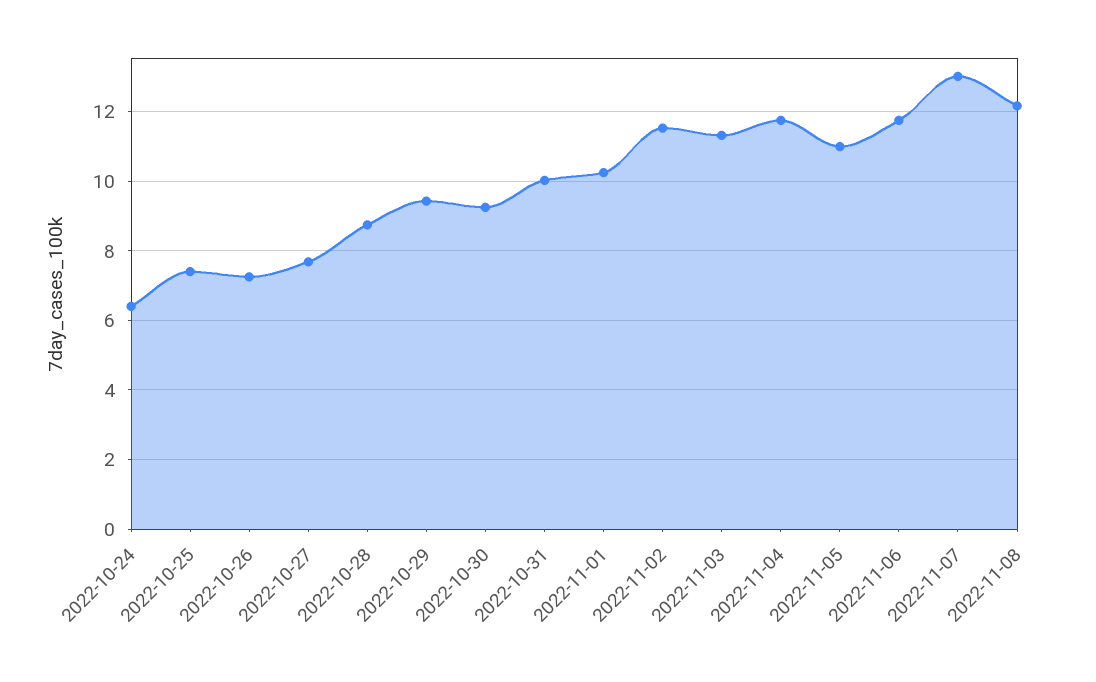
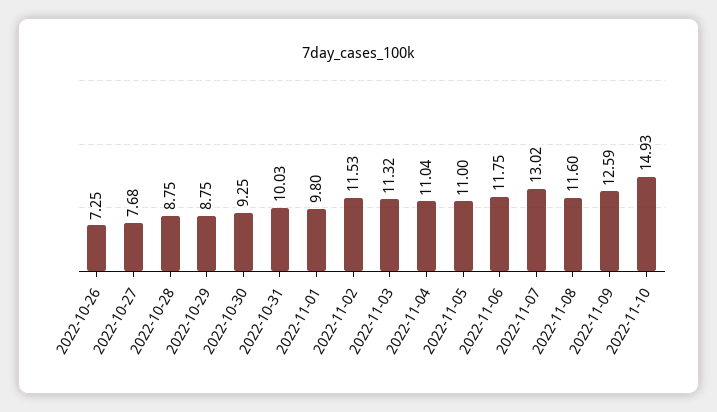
2022-10-24: 6.4 -> none
2022-10-25: 7.4 -> none
2022-10-29: 9.4 -> 8.75
2022-11-01: 10.2 -> 9.8
2022-11-04: 11.8 -> 11.04
2022-11-08: 12.2 -> 11.6
2022-11-09: none -> 12.59
2022-11-10: none -> 14.93

